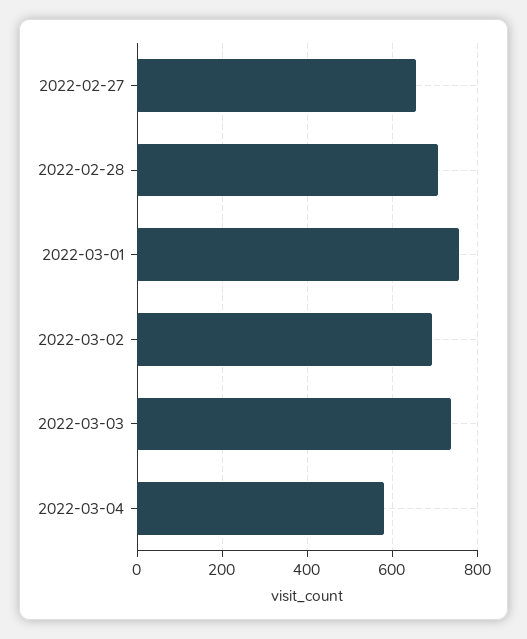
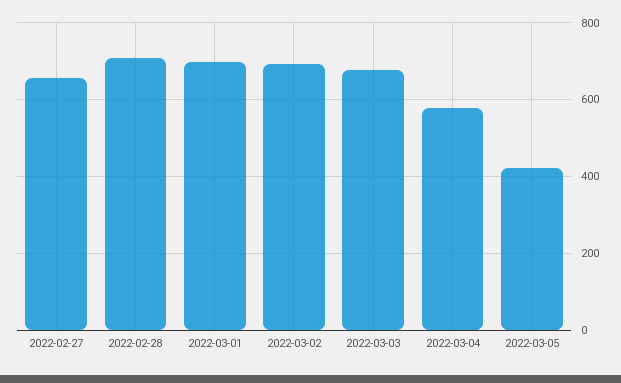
2022-03-01: 760 -> 700
2022-03-03: 740 -> 680
2022-03-05: none -> 420

